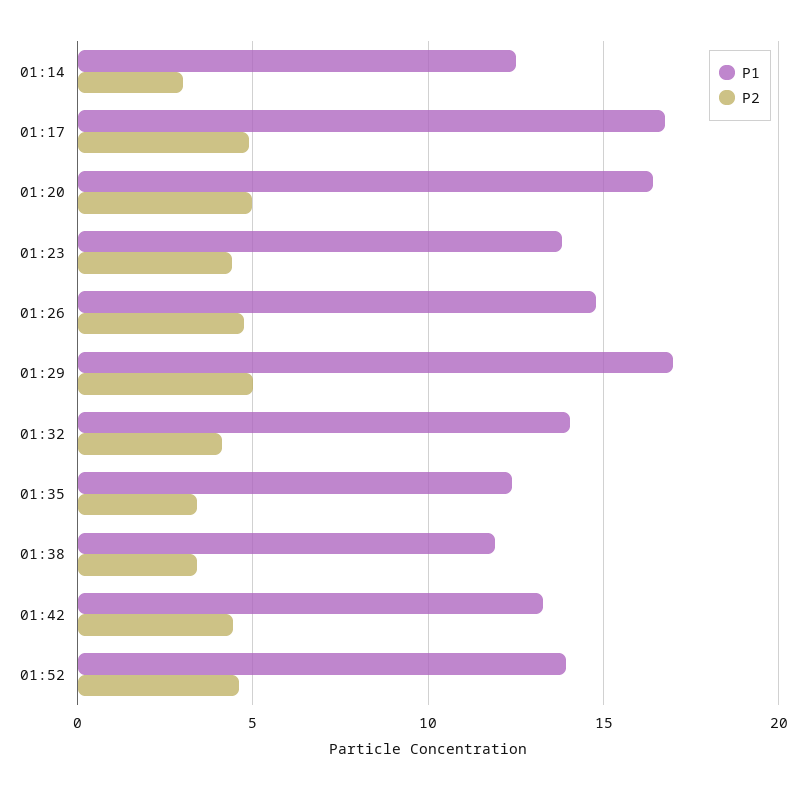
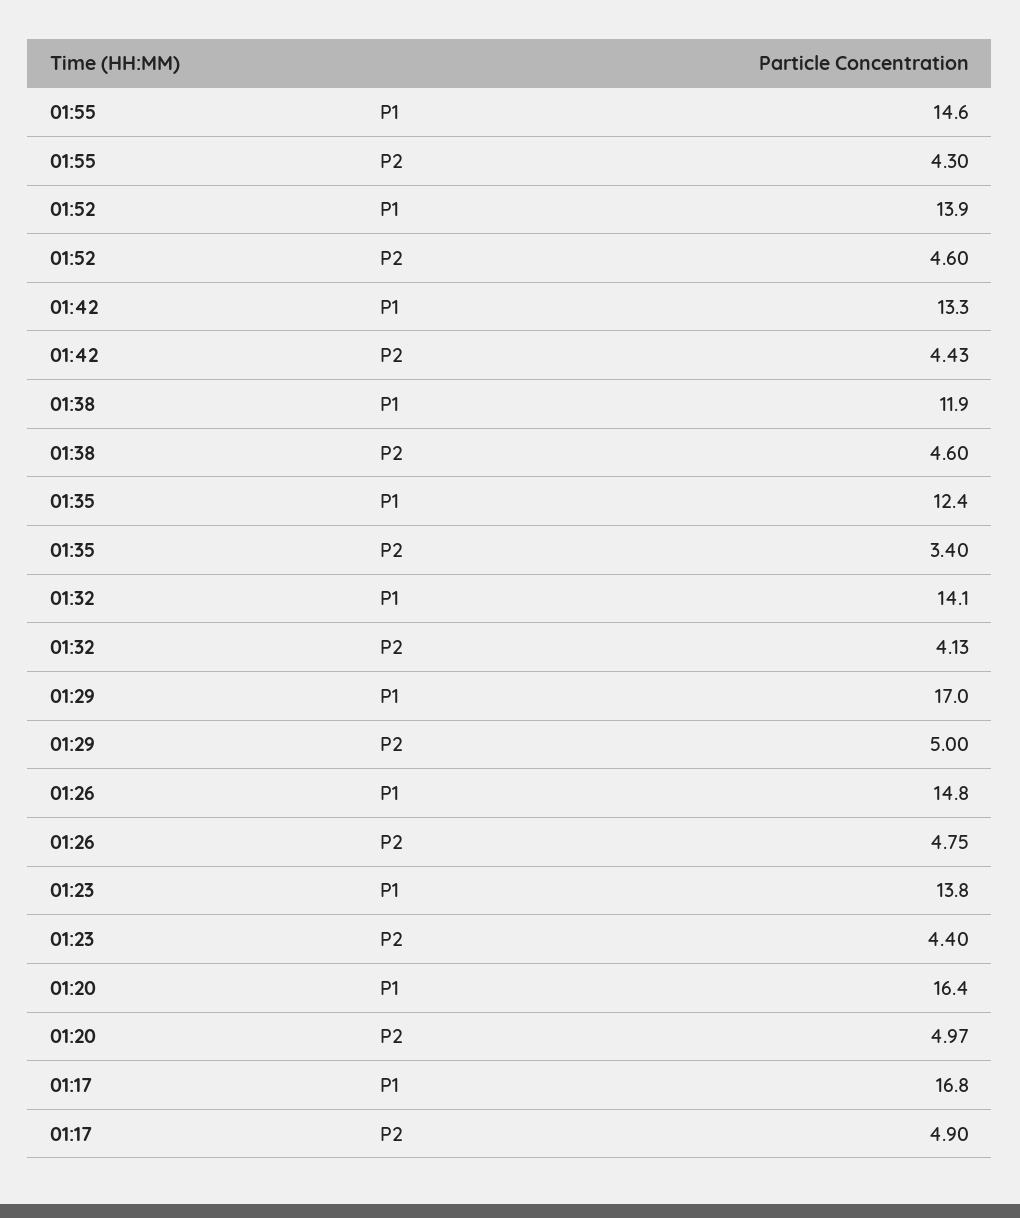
P1, 01:14: 12.5 -> none
P2, 01:14: 3 -> none
P2, 01:38: 3.5 -> 4.6
P1, 01:55: none -> 14.6
P2, 01:55: none -> 4.3

